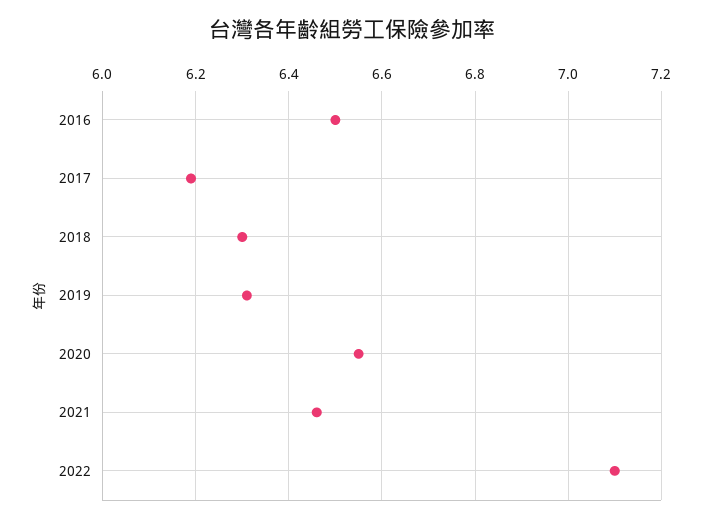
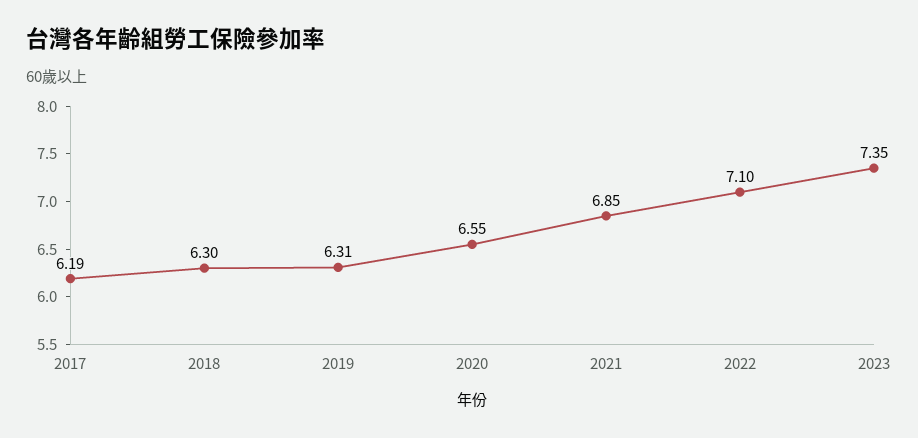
2016: 6.5 -> none
2021: 6.45 -> 6.85
2023: none -> 7.35

